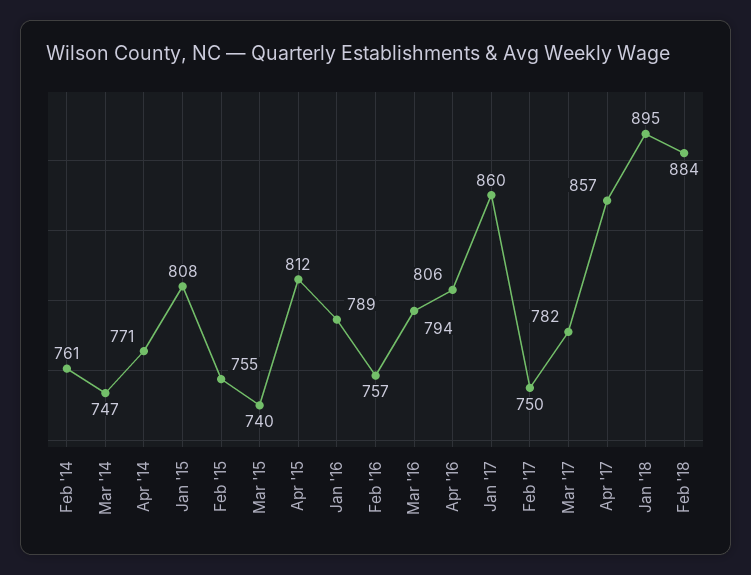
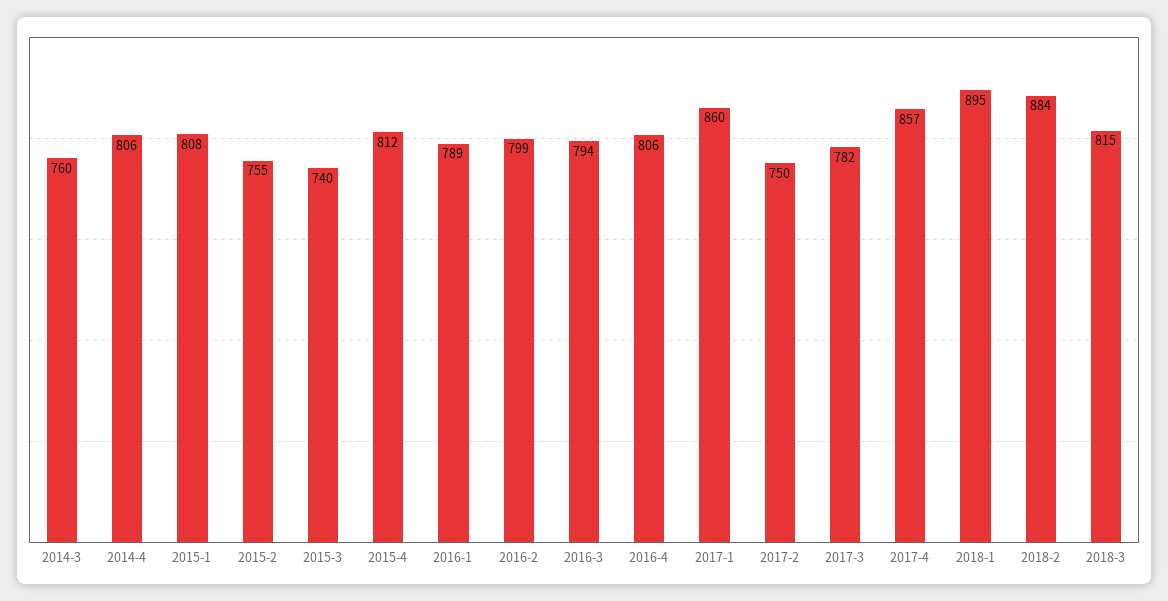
Feb '14: 761 -> none
Mar '14: 747 -> 760
Apr '14: 771 -> 806
Feb '16: 757 -> 799
2018-3: none -> 815

